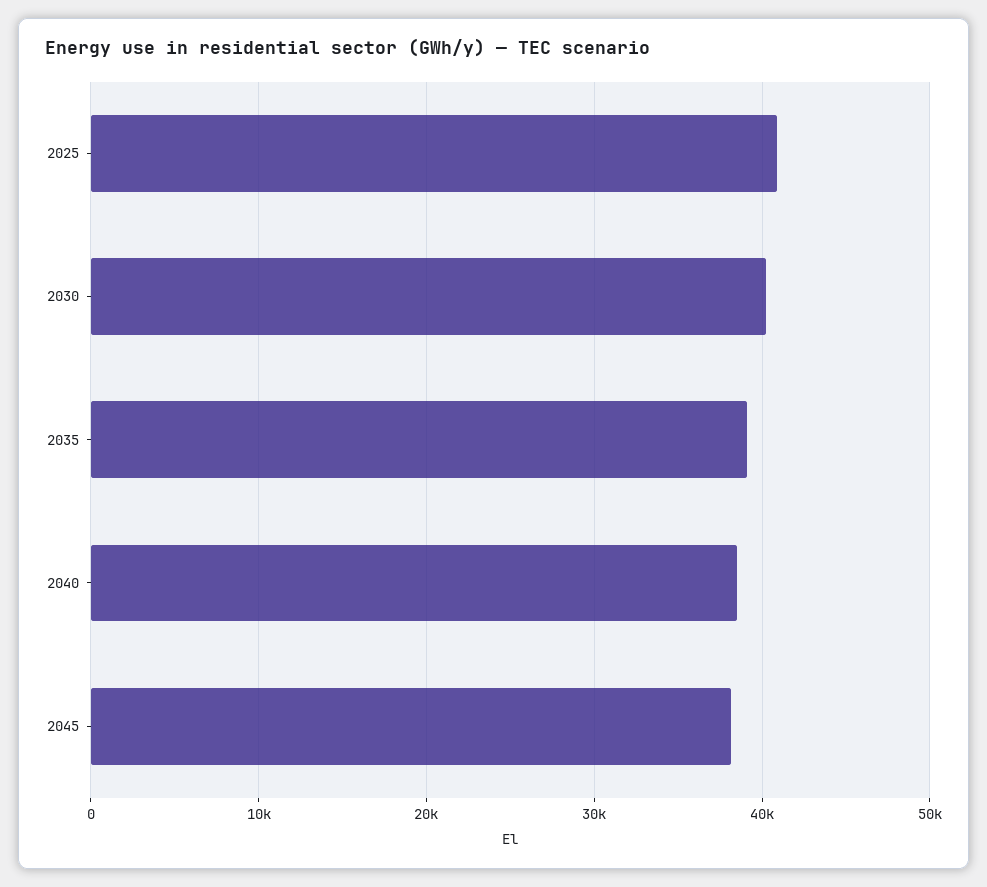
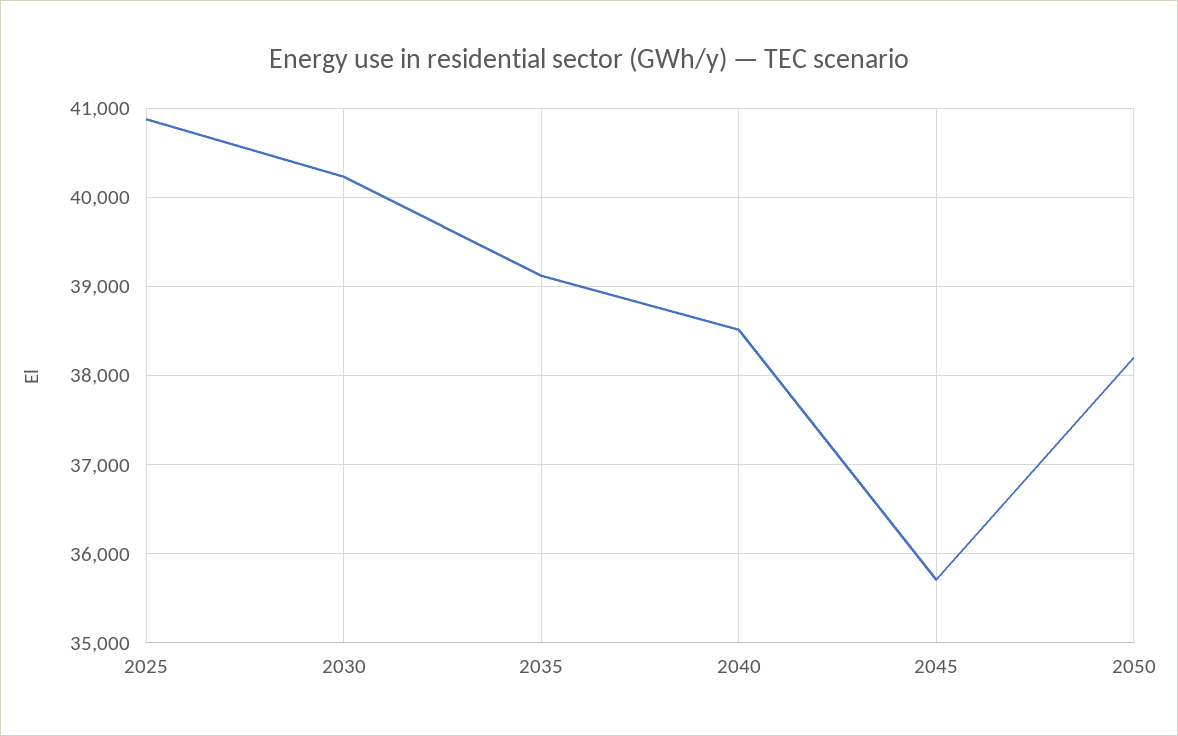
2045: 38000 -> 35700
2050: none -> 38200

